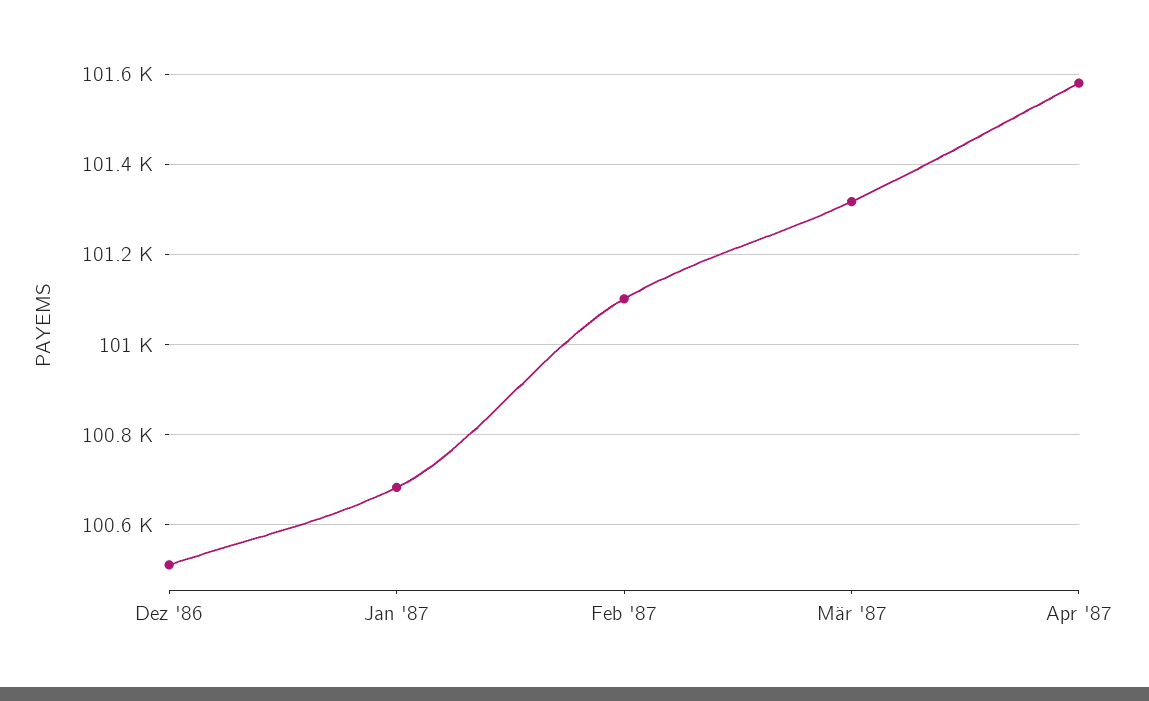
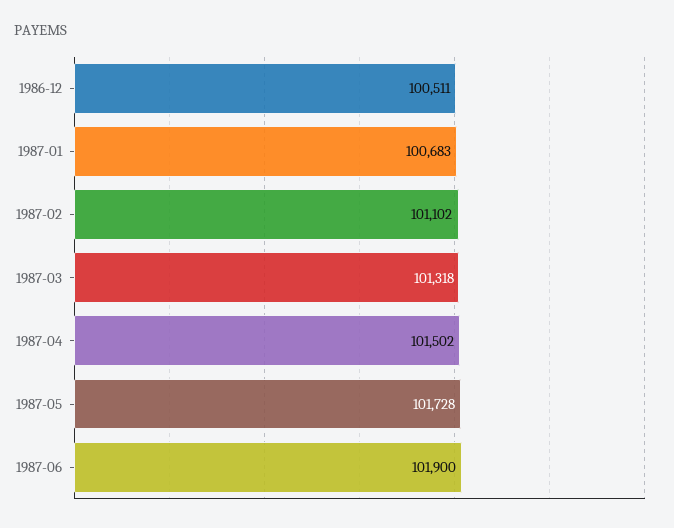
Apr '87: 101580 -> 101502
1987-05: none -> 101728
1987-06: none -> 101900

